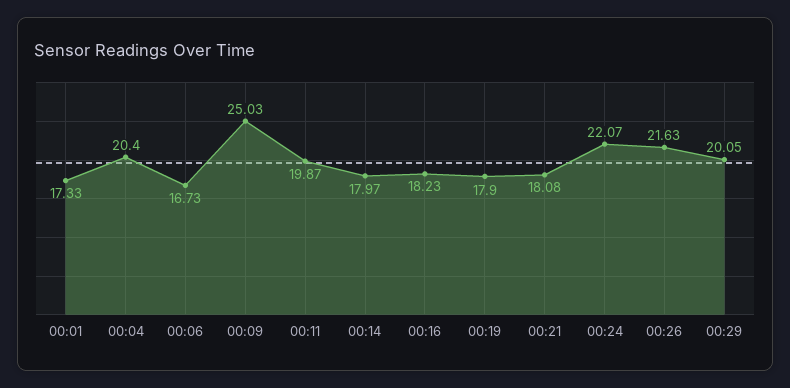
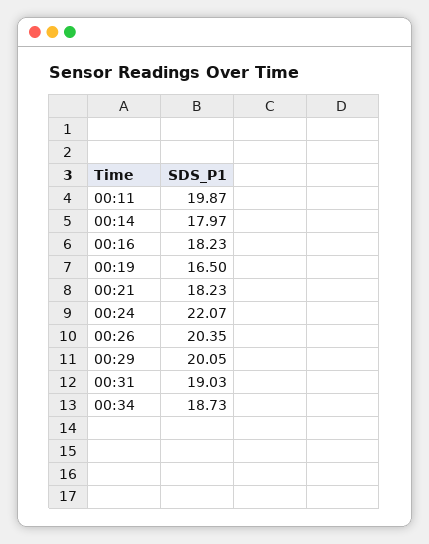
00:01: 17.33 -> none
00:04: 20.4 -> none
00:06: 16.73 -> none
00:09: 25.03 -> none
00:19: 17.9 -> 16.5
00:21: 18.08 -> 18.23
00:26: 21.63 -> 20.35
00:31: none -> 19.03
00:34: none -> 18.73

